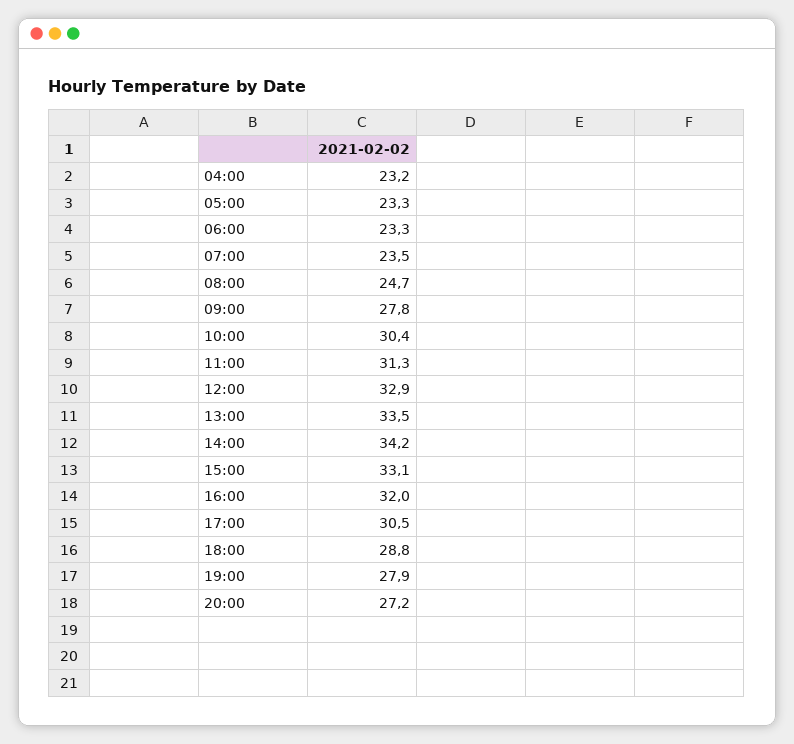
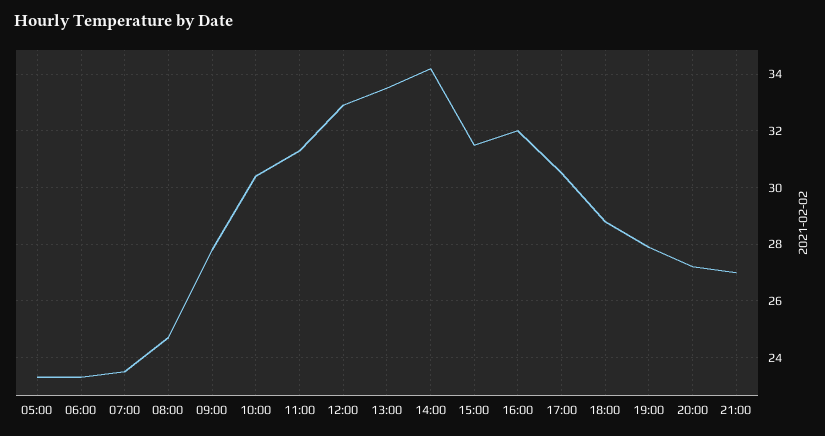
04:00: 23.2 -> none
15:00: 33.1 -> 31.5
21:00: none -> 27

